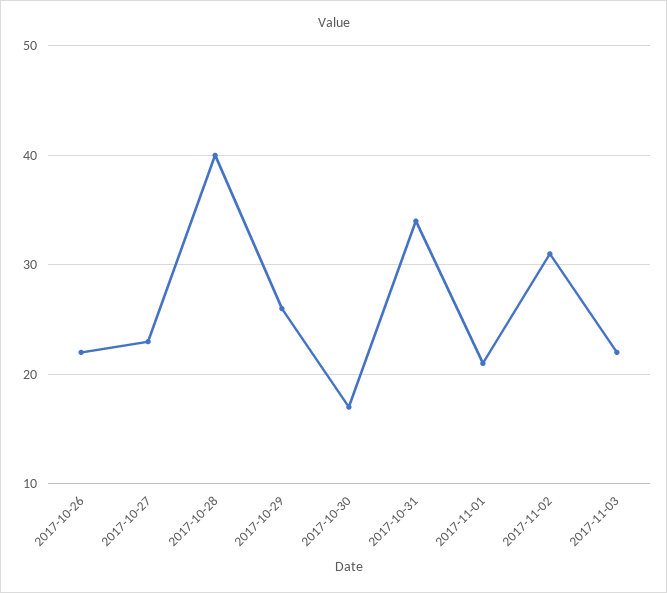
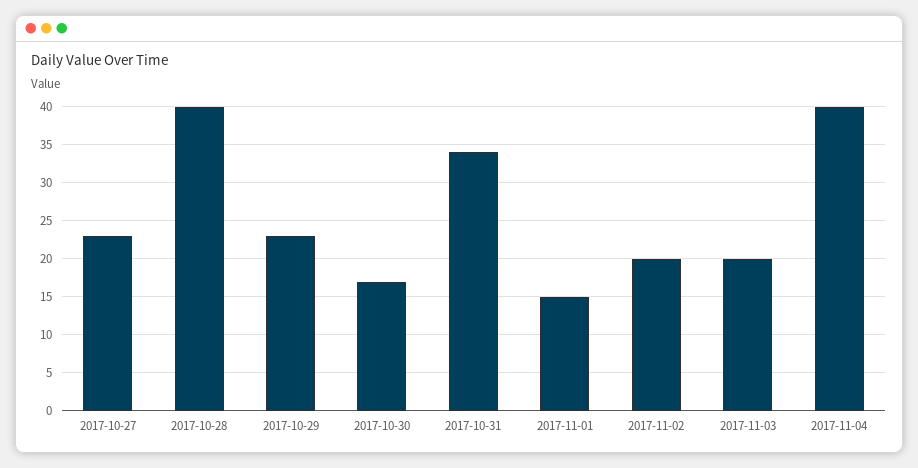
2017-10-26: 22 -> none
2017-10-29: 26 -> 23
2017-11-01: 21 -> 15
2017-11-02: 31 -> 20
2017-11-03: 22 -> 20
2017-11-04: none -> 40

